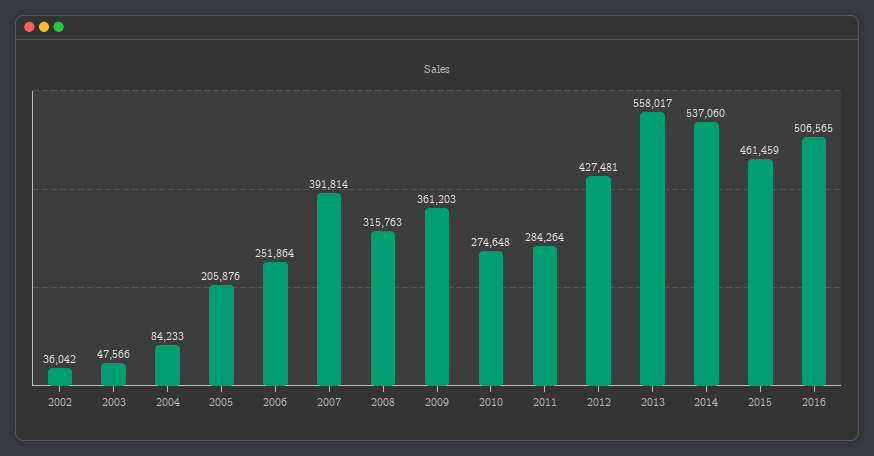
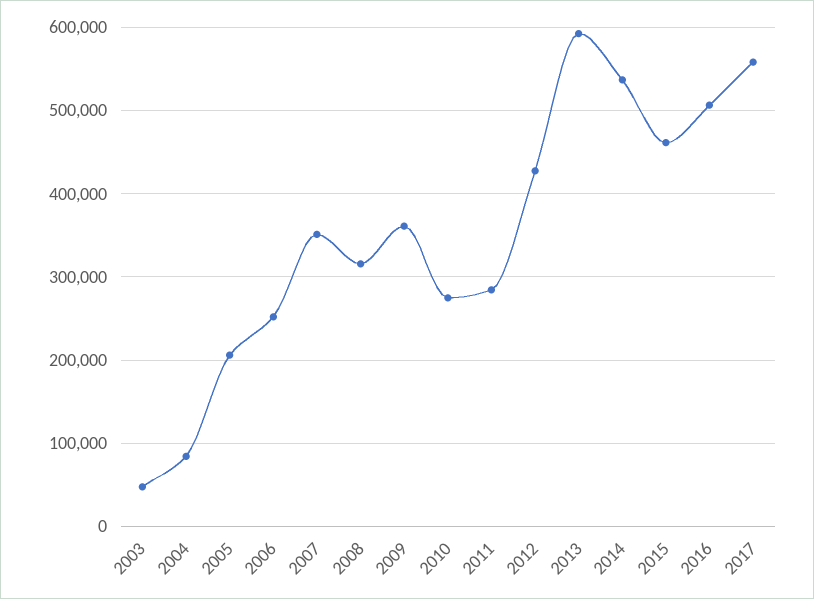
2002: 36042 -> none
2007: 391814 -> 350000
2013: 558017 -> 590000
2017: none -> 560000

